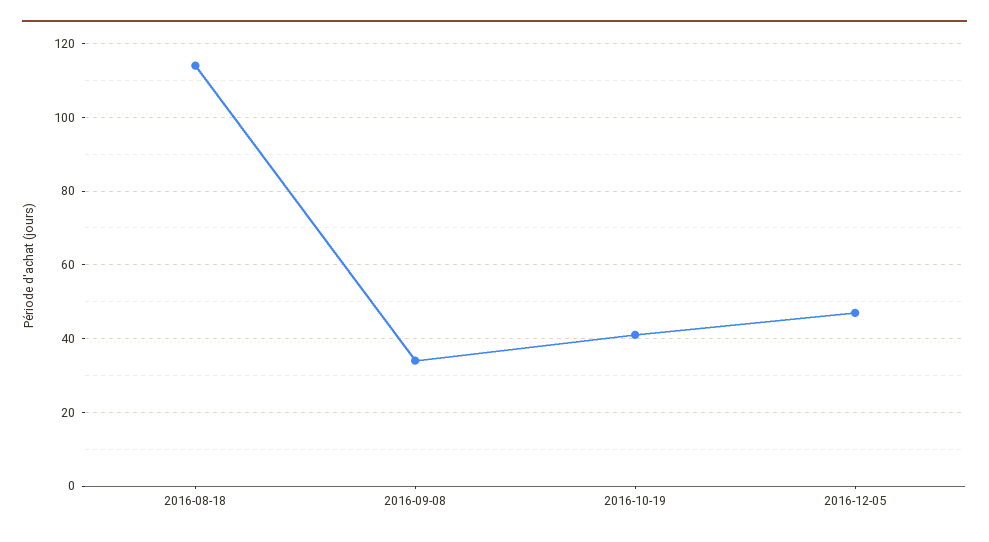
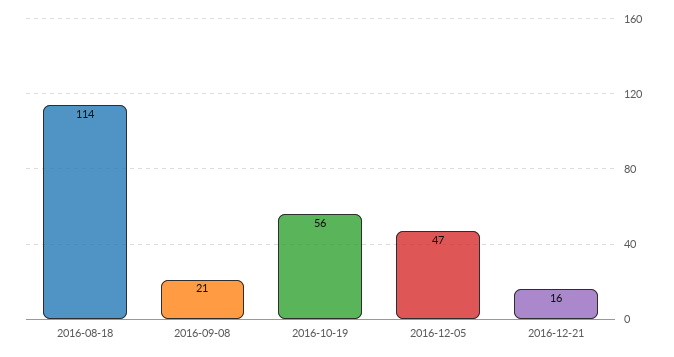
2016-09-08: 35 -> 21
2016-10-19: 40 -> 56
2016-12-21: none -> 16

